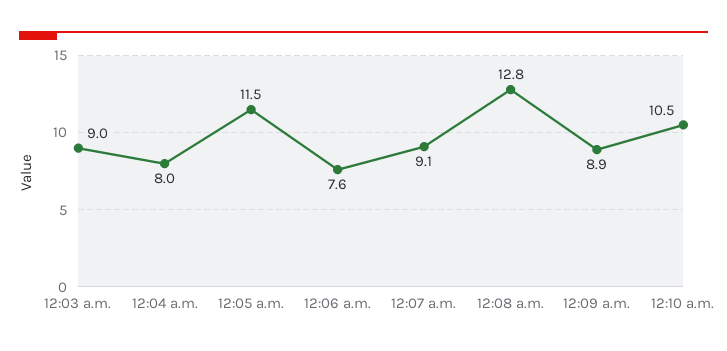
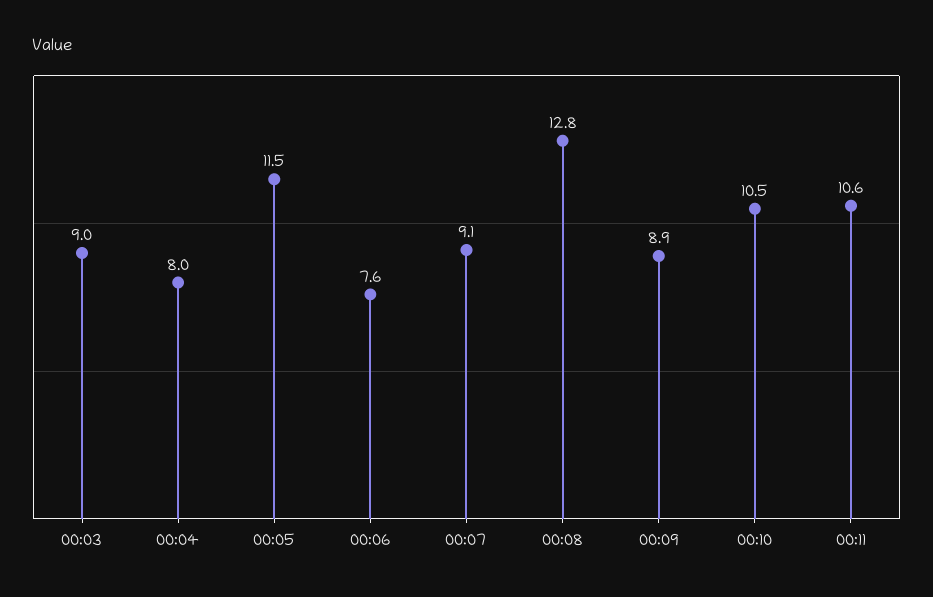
00:11: none -> 10.6

